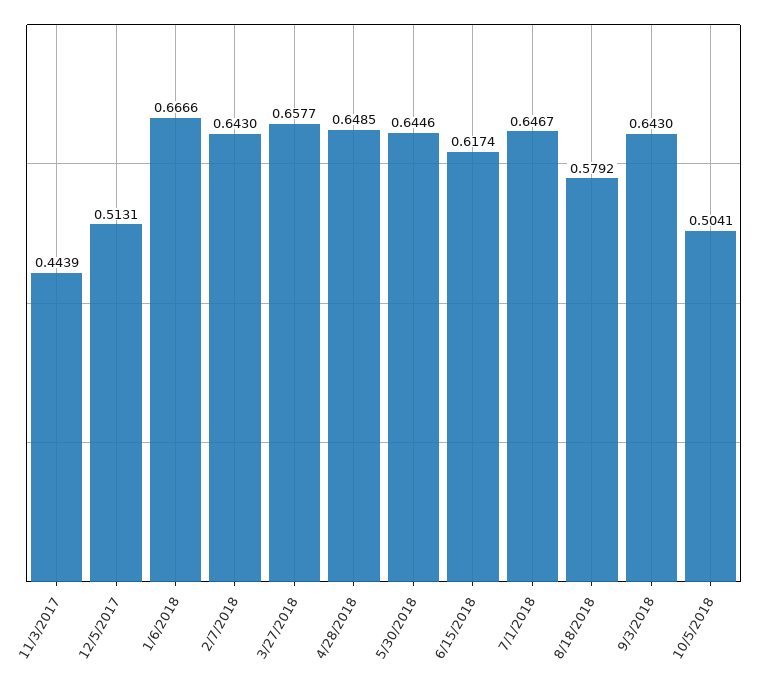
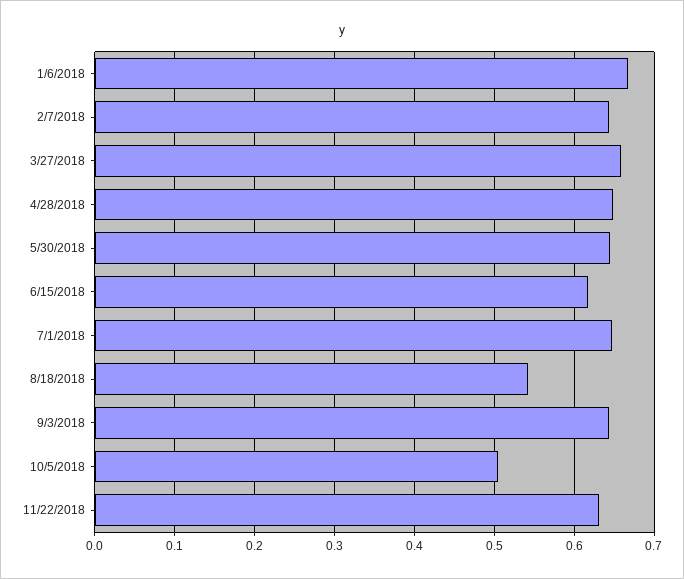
11/3/2017: 0.4439 -> none
12/5/2017: 0.5131 -> none
8/18/2018: 0.5792 -> 0.54
11/22/2018: none -> 0.63

